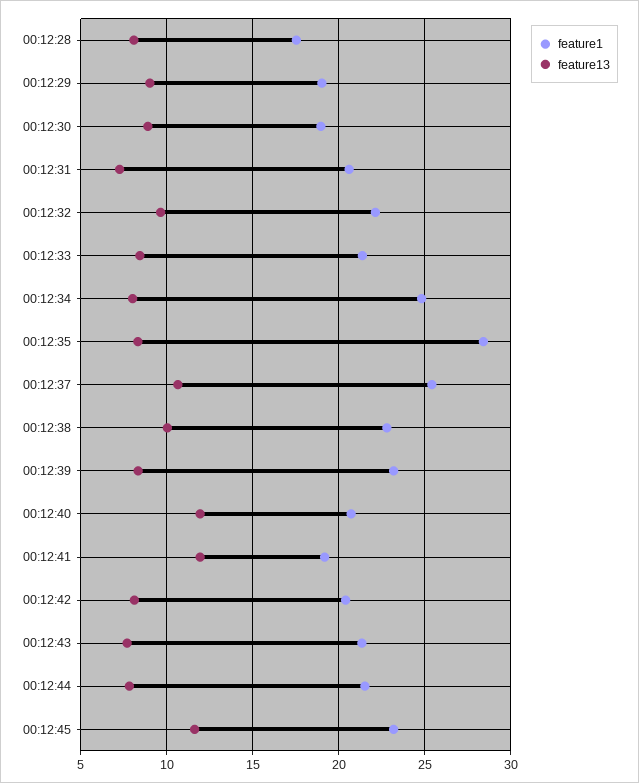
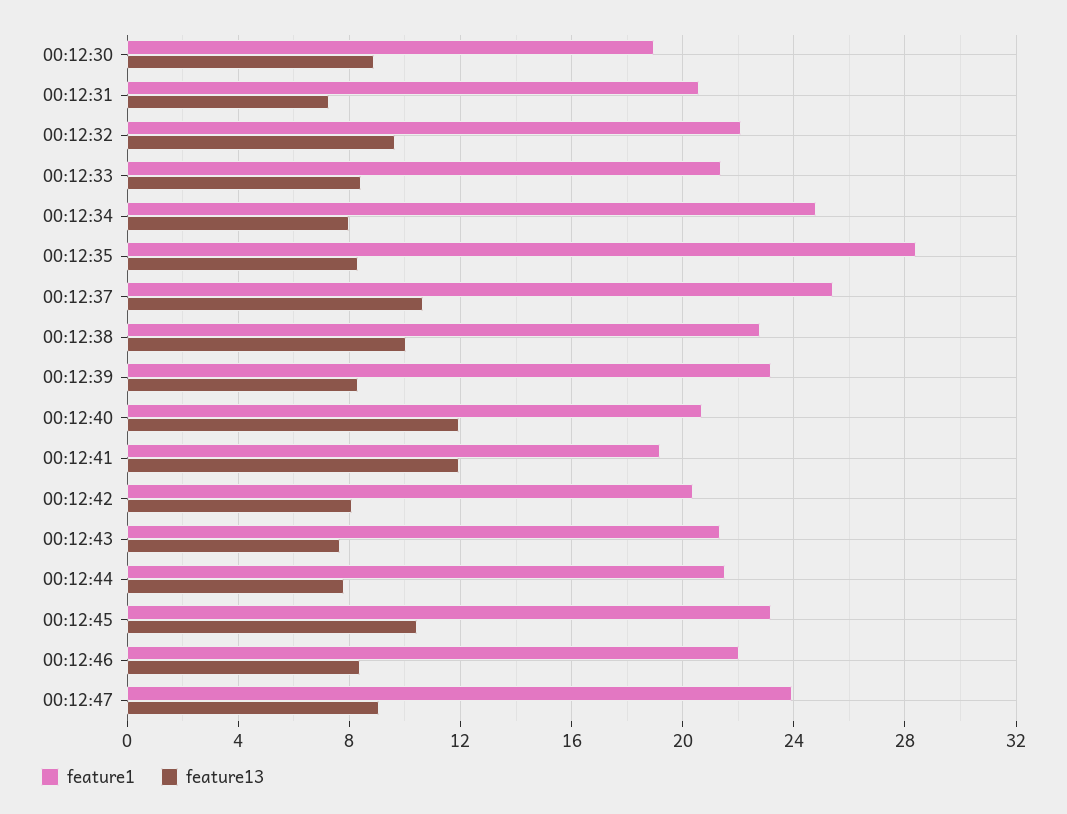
feature1, 00:12:28: 17.5 -> none
feature13, 00:12:28: 8 -> none
feature1, 00:12:29: 19 -> none
feature13, 00:12:29: 9 -> none
feature13, 00:12:45: 11.5 -> 10.5
feature1, 00:12:46: none -> 22
feature13, 00:12:46: none -> 8.5
feature1, 00:12:47: none -> 24
feature13, 00:12:47: none -> 9

